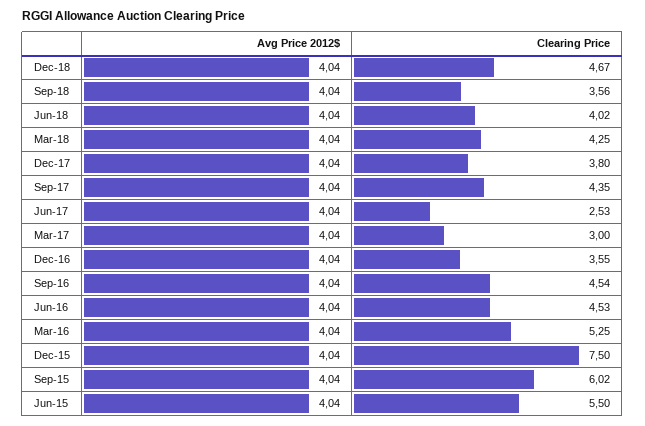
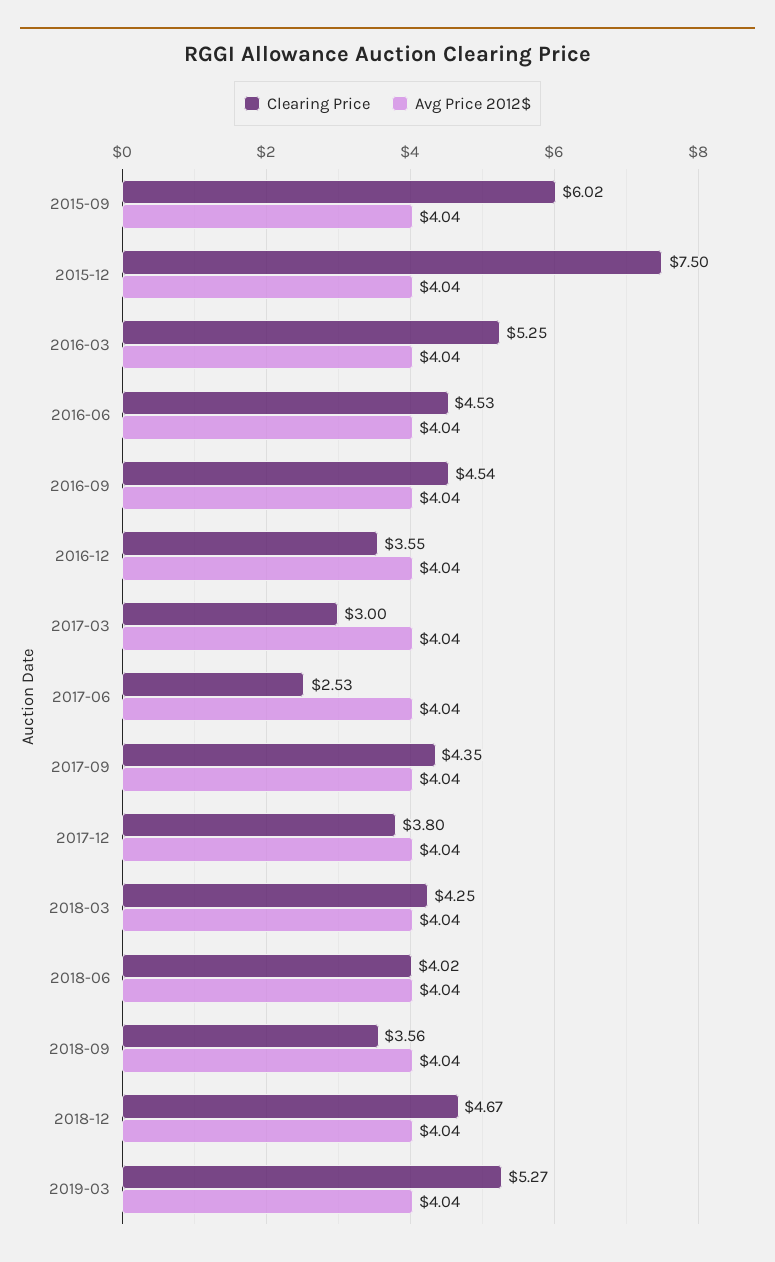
Avg Price 2012$, Jun-15: 4.04 -> none
Clearing Price, Jun-15: 5.5 -> none
Clearing Price, 2019-03: none -> 5.27
Avg Price 2012$, 2019-03: none -> 4.04

